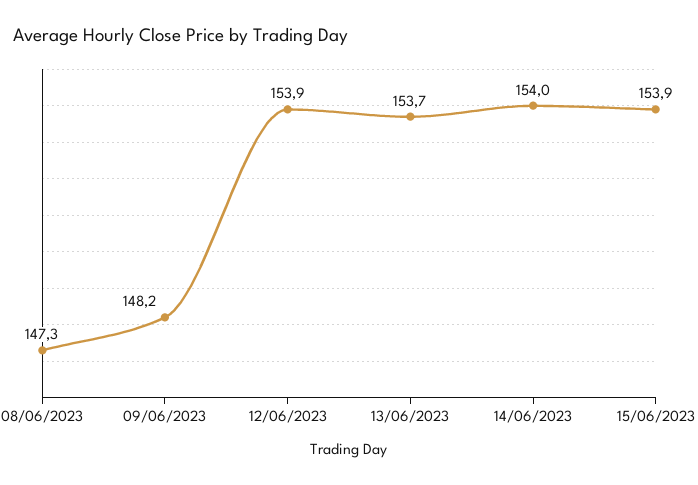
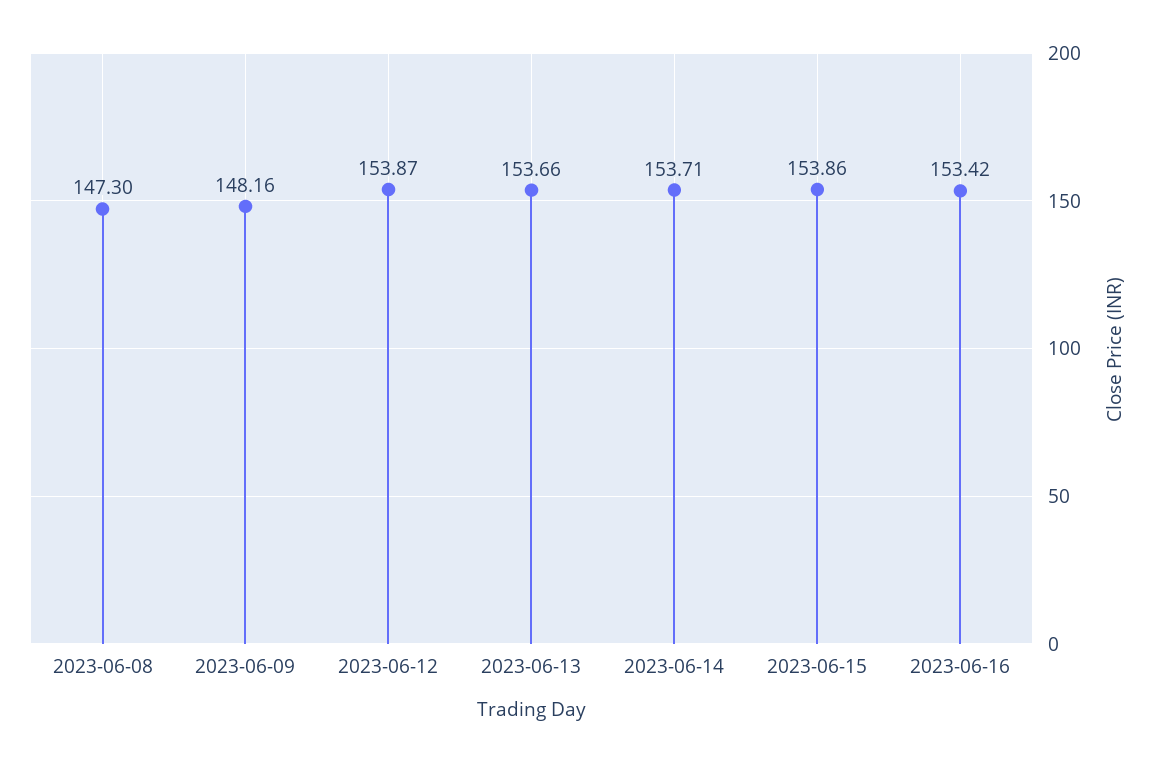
14/06/2023: 154 -> 153.71
2023-06-16: none -> 153.42

